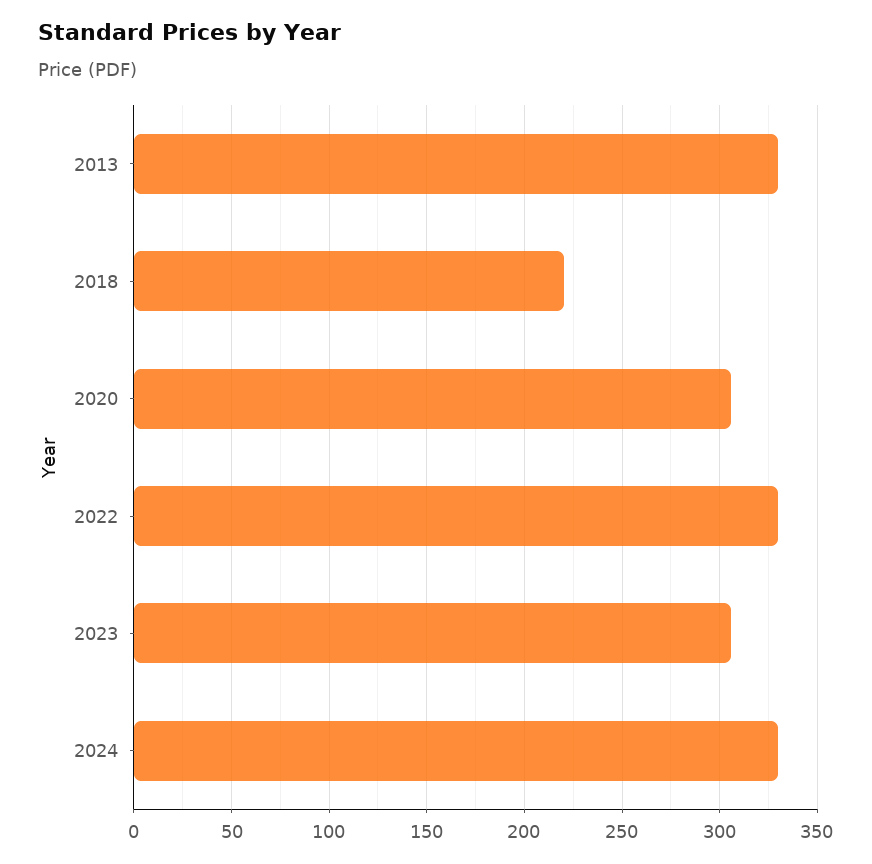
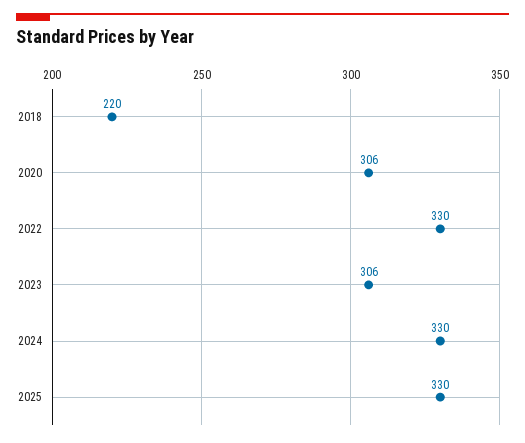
2013: 330 -> none
2025: none -> 330

